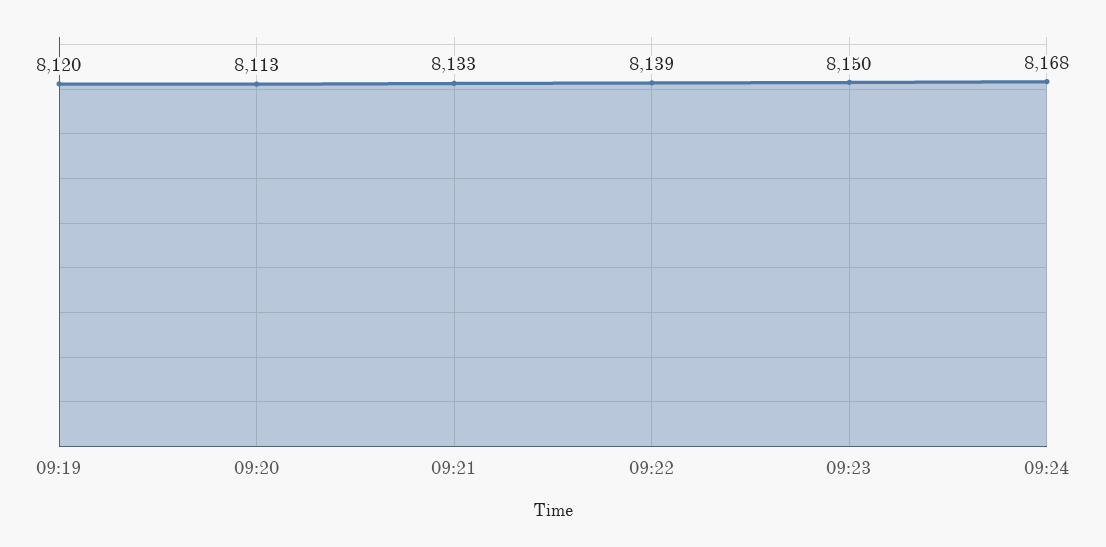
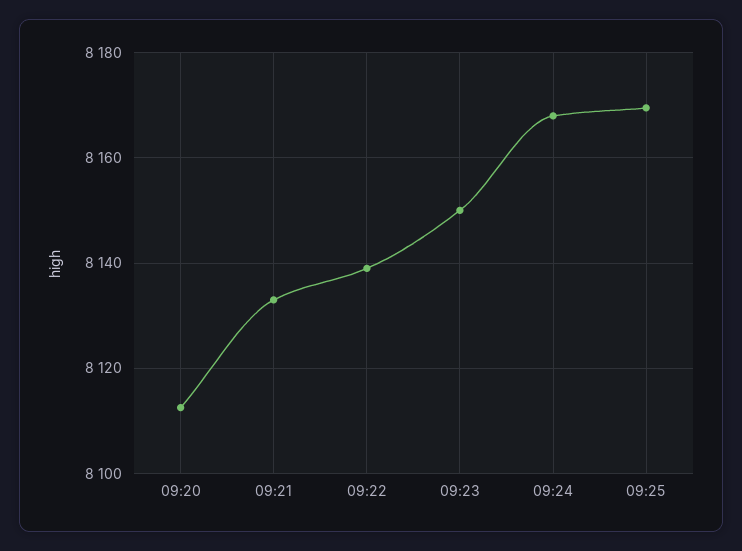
09:19: 8120 -> none
09:25: none -> 8170

